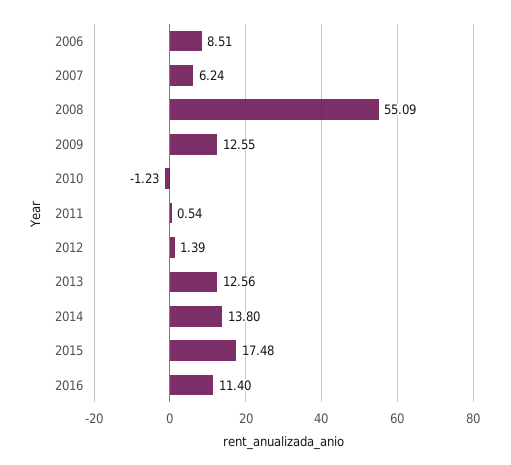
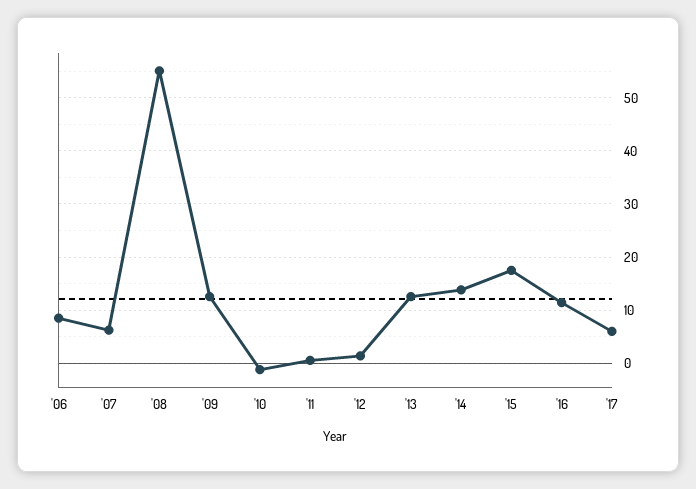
'17: none -> 6

